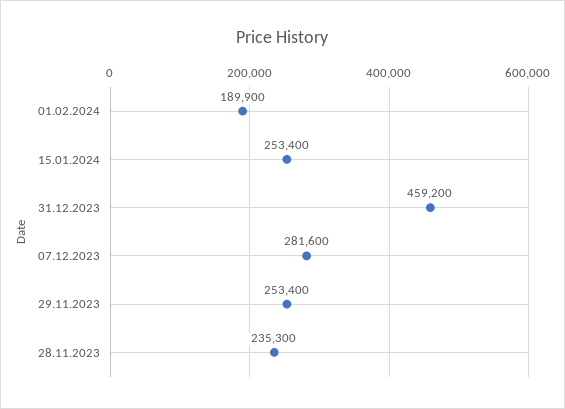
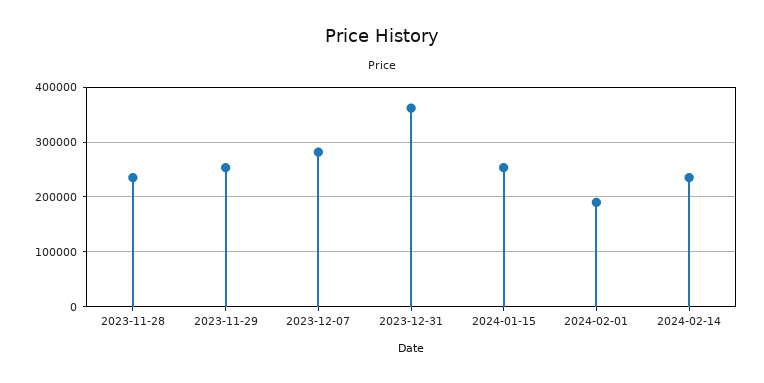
31.12.2023: 459200 -> 360000
2024-02-14: none -> 240000

